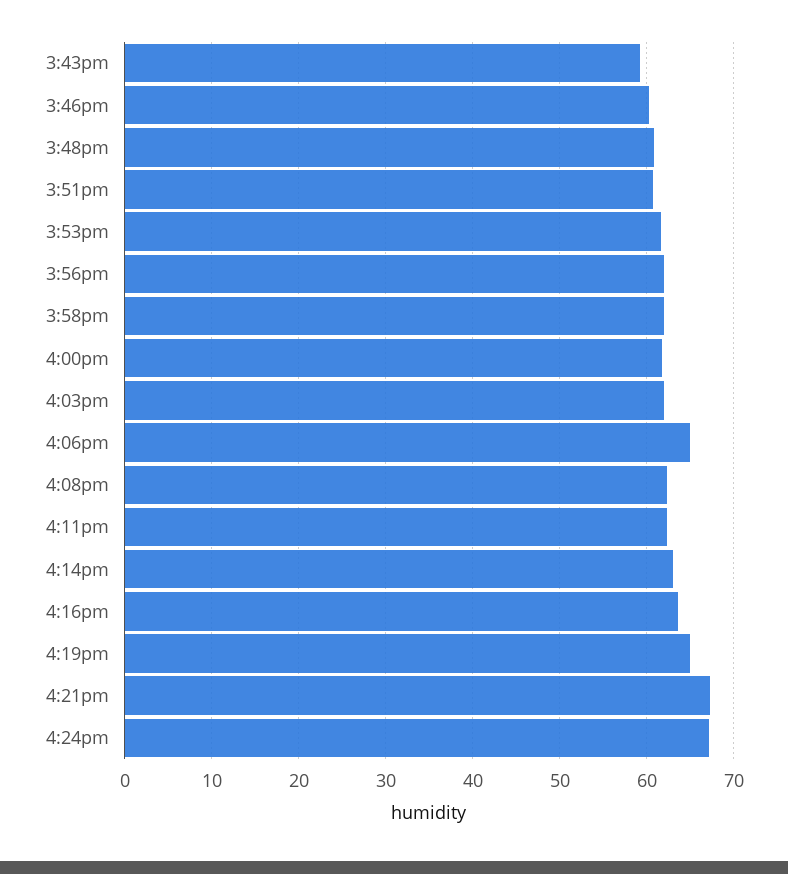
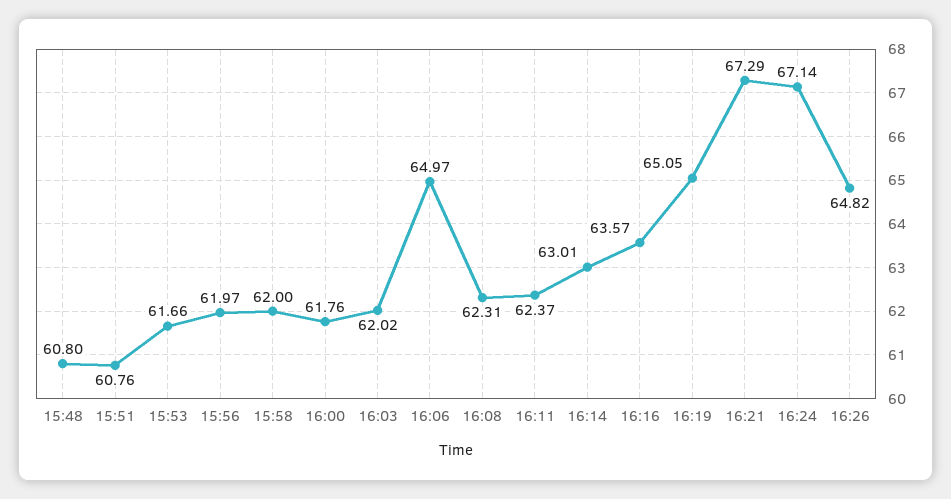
3:43pm: 59 -> none
3:46pm: 60 -> none
16:26: none -> 64.82

